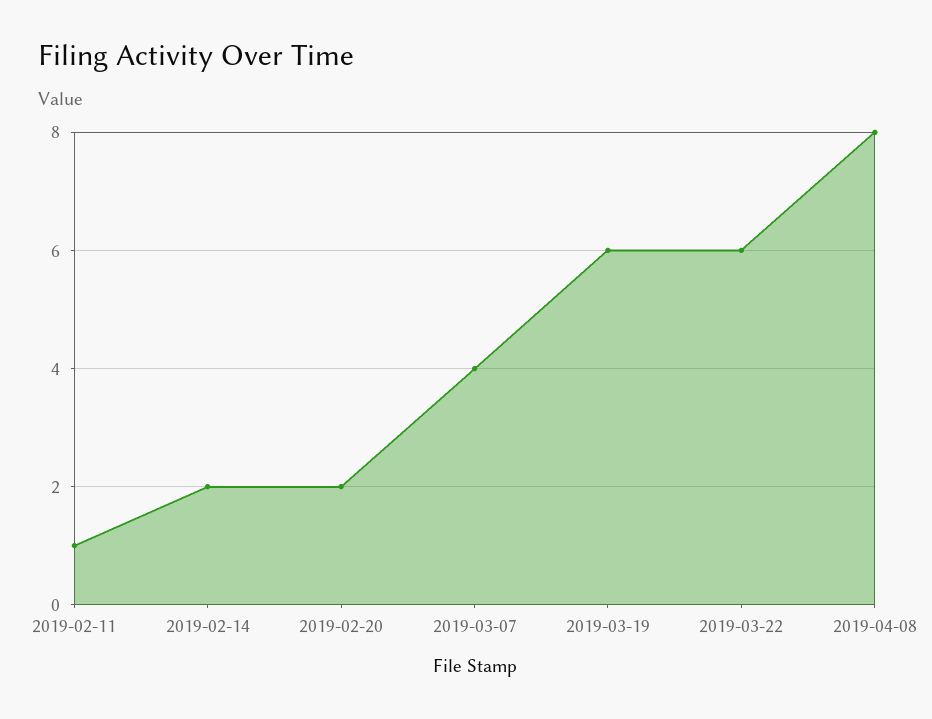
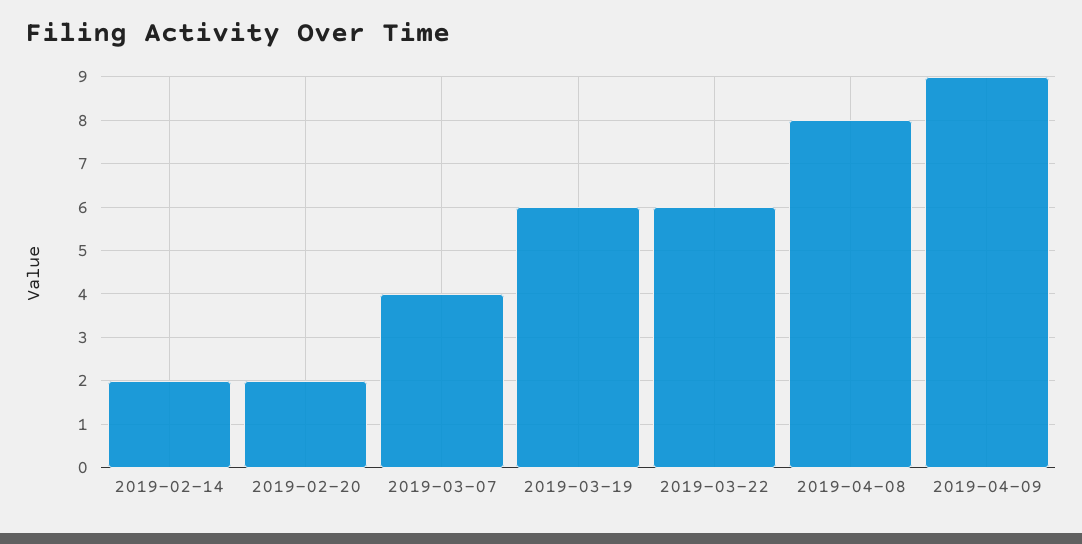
2019-02-11: 1 -> none
2019-04-09: none -> 9

